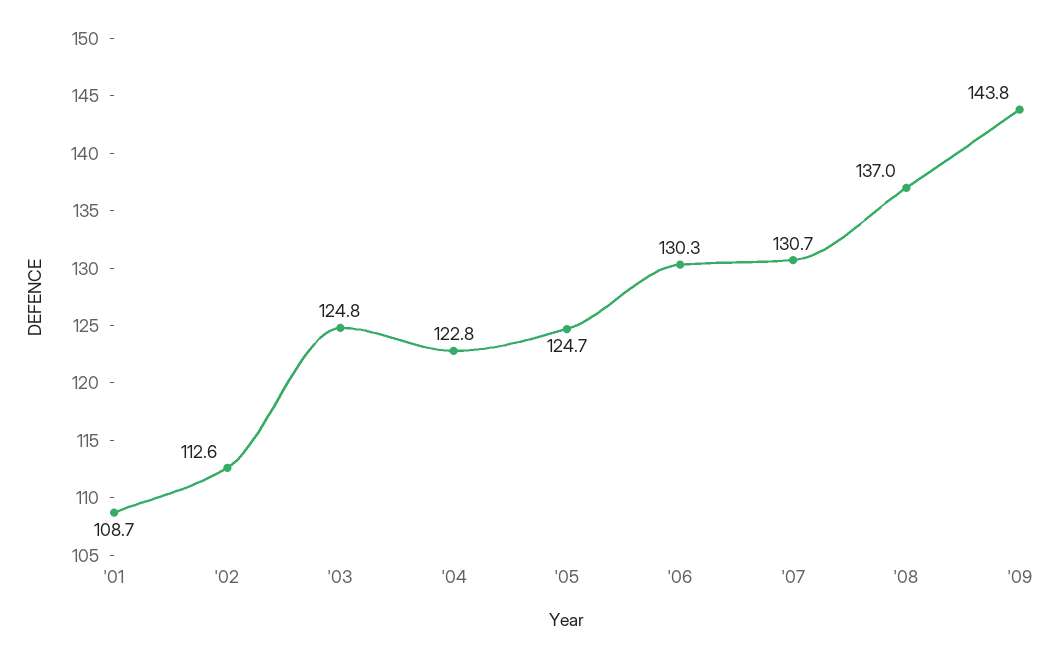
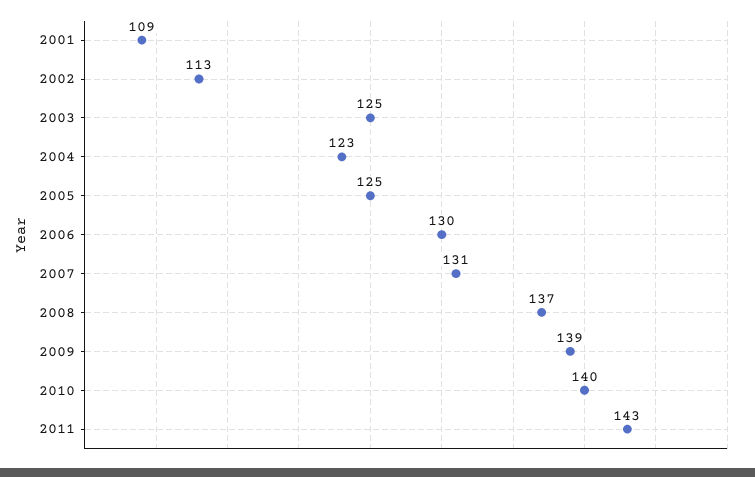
'09: 143.8 -> 139
2010: none -> 140
2011: none -> 143

